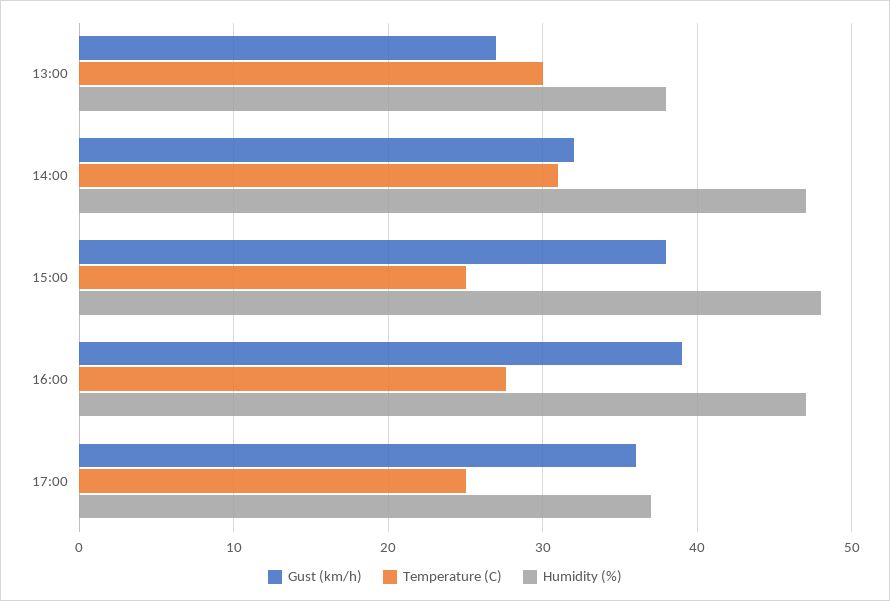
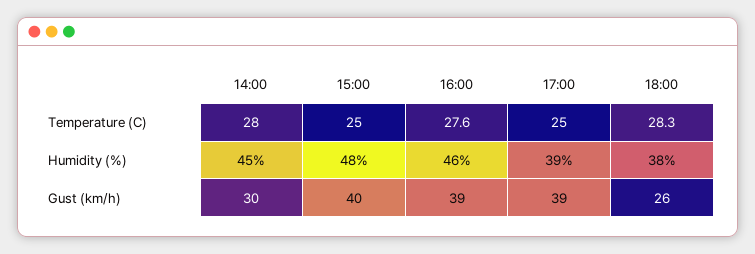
Gust (km/h), 13:00: 27 -> none
Temperature (C), 13:00: 30 -> none
Humidity (%), 13:00: 38 -> none
Gust (km/h), 14:00: 32 -> 30
Temperature (C), 14:00: 31 -> 28
Humidity (%), 14:00: 47 -> 45
Gust (km/h), 15:00: 38 -> 40
Humidity (%), 16:00: 47 -> 46
Gust (km/h), 17:00: 36 -> 39
Humidity (%), 17:00: 37 -> 39
Temperature (C), 18:00: none -> 28.3
Humidity (%), 18:00: none -> 38
Gust (km/h), 18:00: none -> 26

